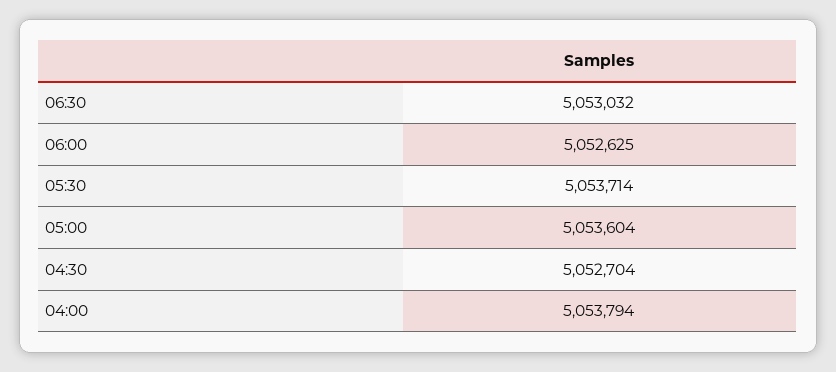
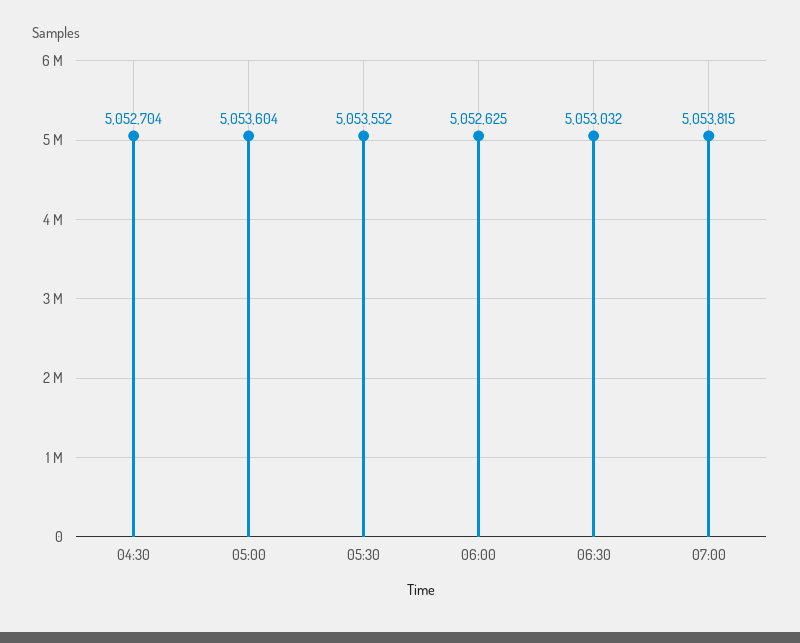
05:30: 5053714 -> 5053552
04:00: 5053794 -> none
07:00: none -> 5053815

